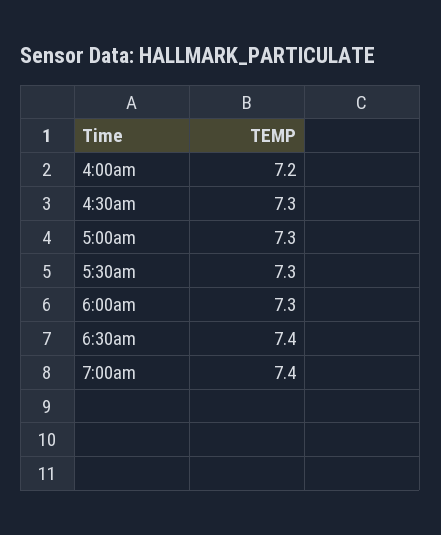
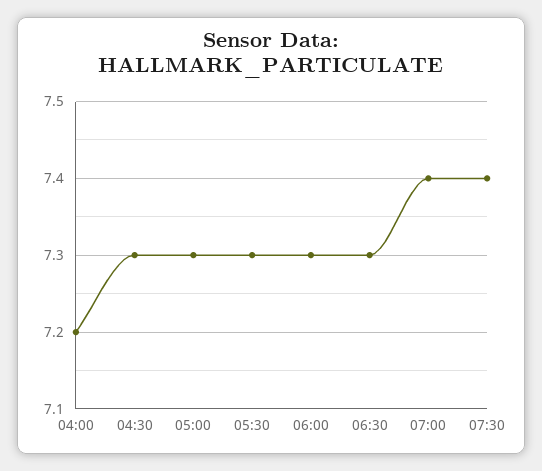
6:30am: 7.4 -> 7.3
07:30: none -> 7.4

